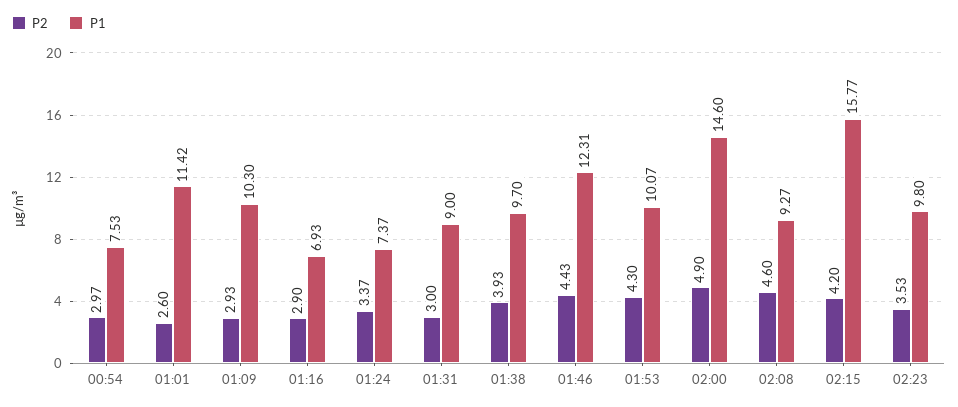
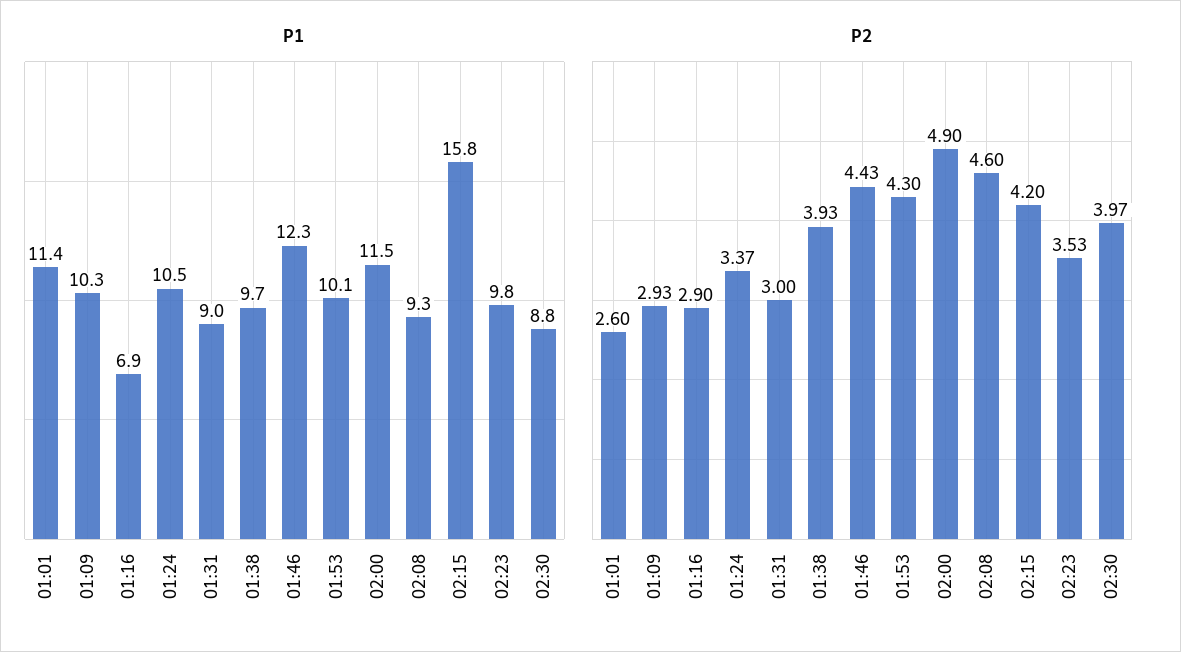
P2, 00:54: 2.97 -> none
P1, 00:54: 7.53 -> none
P1, 01:24: 7.37 -> 10.5
P1, 02:00: 14.6 -> 11.5
P1, 02:30: none -> 8.8
P2, 02:30: none -> 3.97

